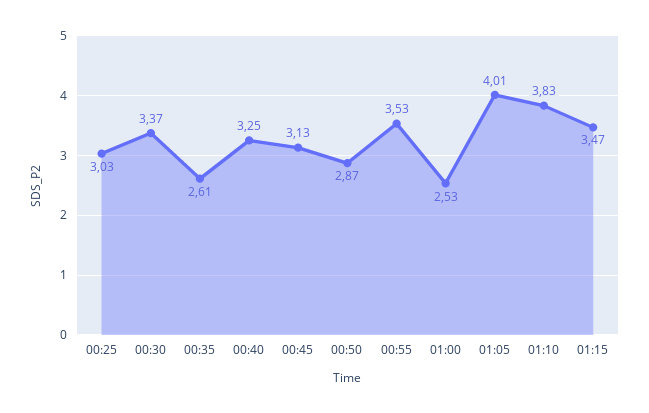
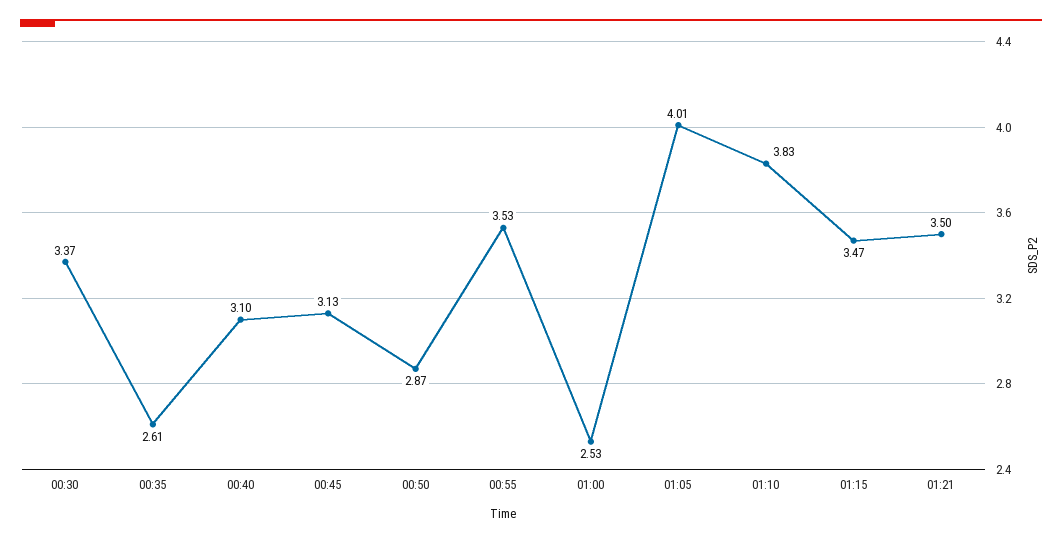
00:25: 3.03 -> none
00:40: 3.25 -> 3.1
01:21: none -> 3.5

